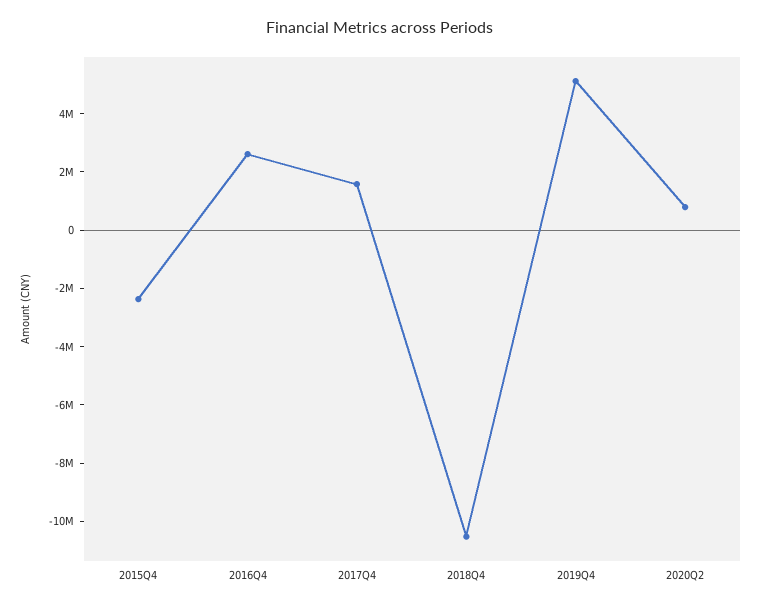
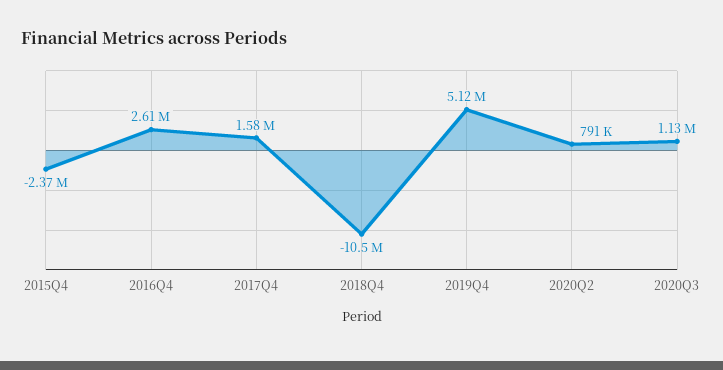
2020Q3: none -> 1130000

